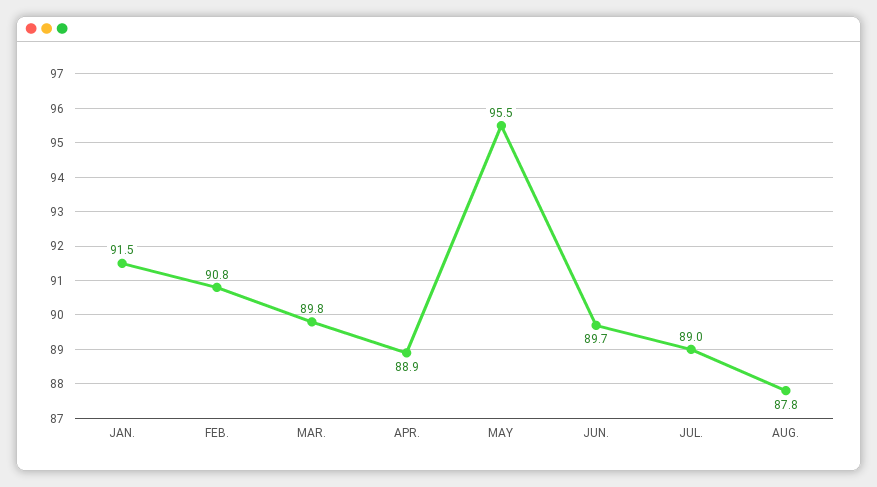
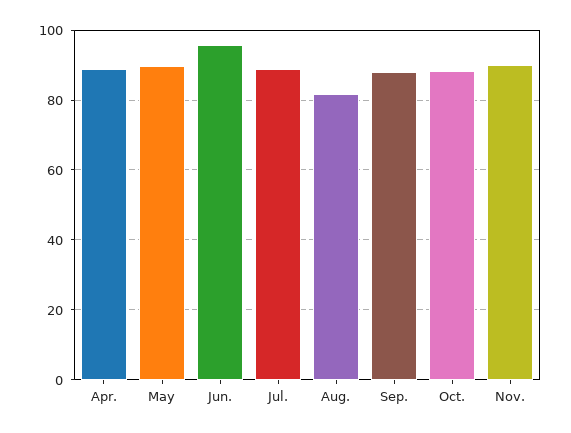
JAN.: 91.5 -> none
FEB.: 90.8 -> none
MAR.: 89.8 -> none
MAY: 95.5 -> 90
JUN.: 89.7 -> 96
AUG.: 87.8 -> 82
Sep.: none -> 88
Oct.: none -> 88
Nov.: none -> 90

